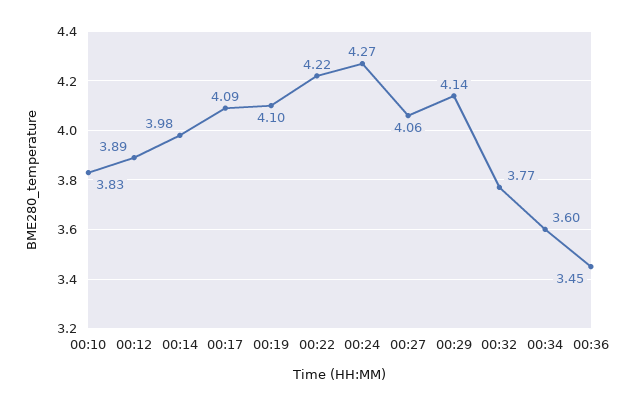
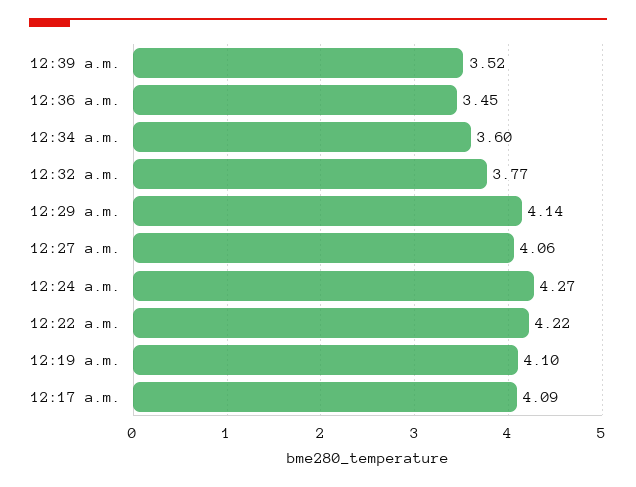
00:10: 3.83 -> none
00:12: 3.89 -> none
00:14: 3.98 -> none
12:39 a.m.: none -> 3.52

